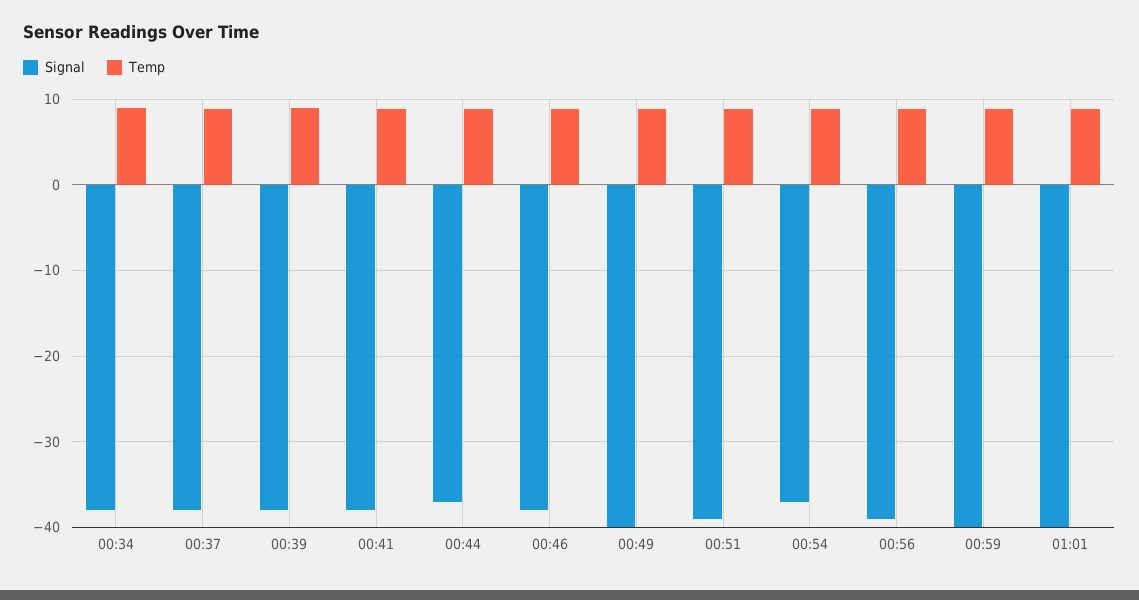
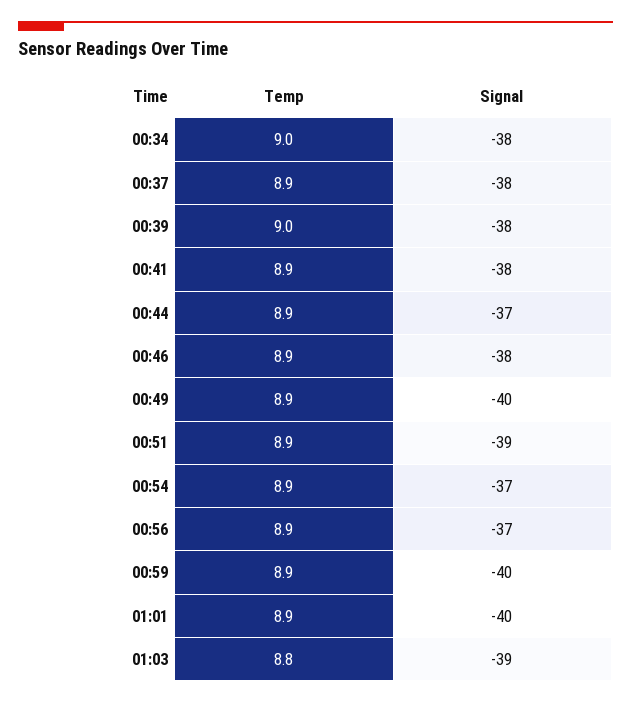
Signal, 00:56: -39 -> -37
Temp, 01:03: none -> 8.8
Signal, 01:03: none -> -39

